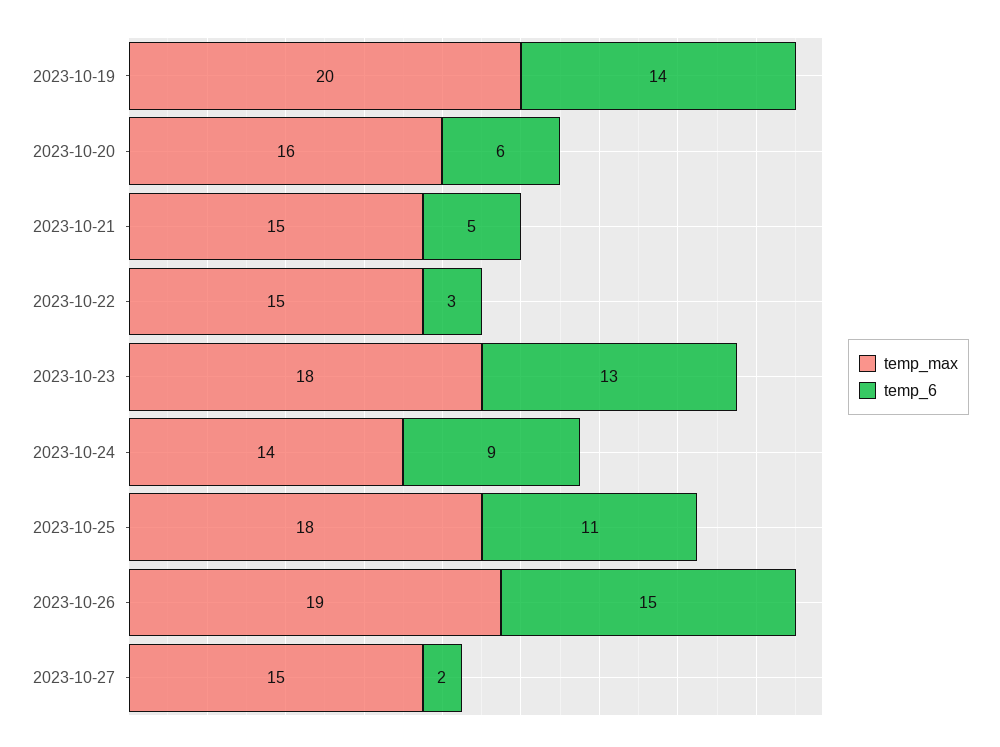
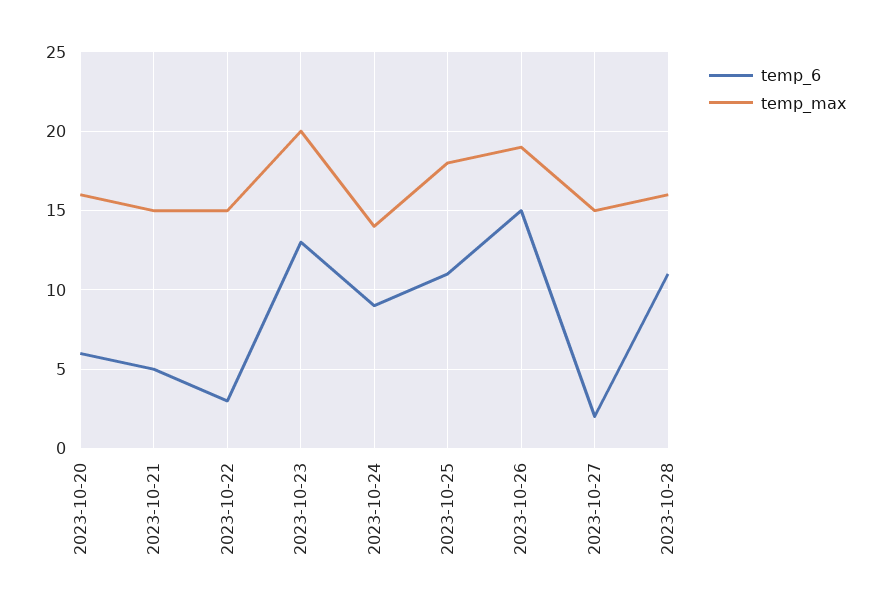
temp_max, 2023-10-19: 20 -> none
temp_6, 2023-10-19: 14 -> none
temp_max, 2023-10-23: 18 -> 20
temp_6, 2023-10-28: none -> 11
temp_max, 2023-10-28: none -> 16

